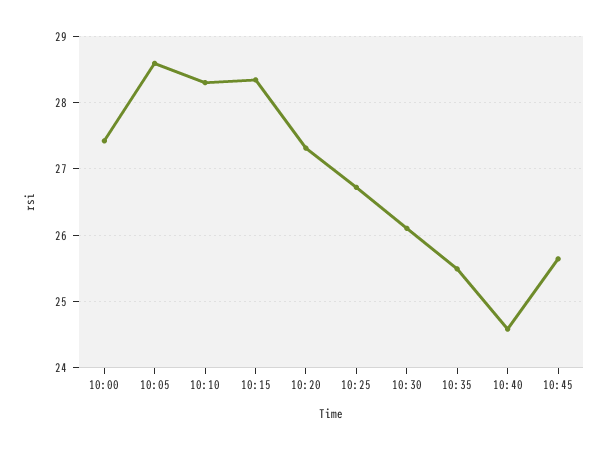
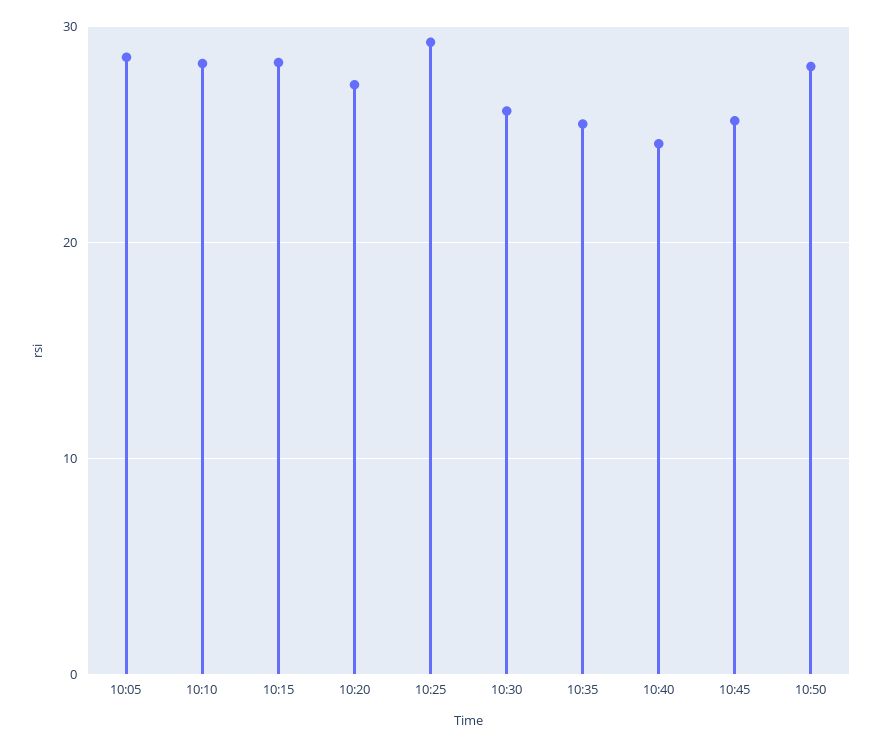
10:00: 27.4 -> none
10:25: 26.7 -> 29
10:50: none -> 28

